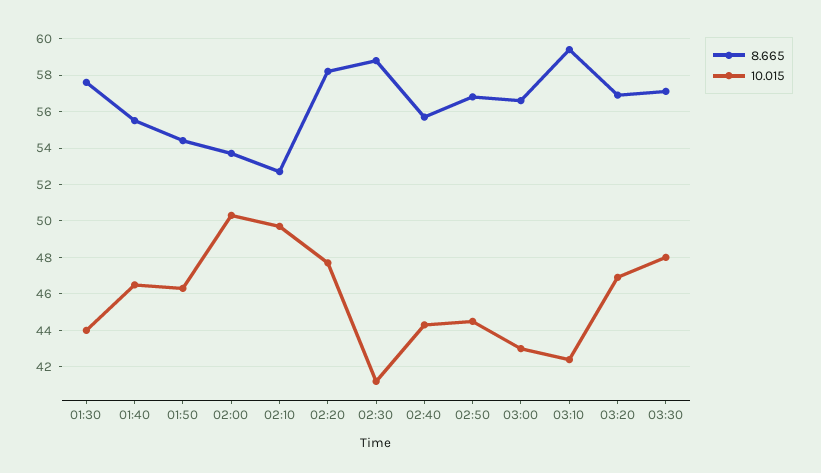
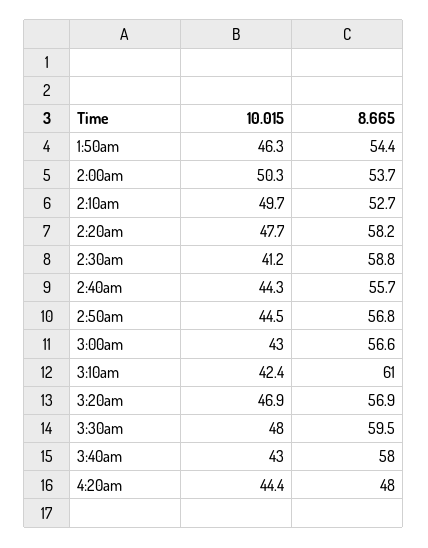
8.665, 01:30: 57.5 -> none
10.015, 01:30: 44 -> none
8.665, 01:40: 55.5 -> none
10.015, 01:40: 46.5 -> none
8.665, 03:10: 59.5 -> 61
8.665, 03:30: 57 -> 59.5
10.015, 3:40am: none -> 43
8.665, 3:40am: none -> 58
10.015, 4:20am: none -> 44.4
8.665, 4:20am: none -> 48

